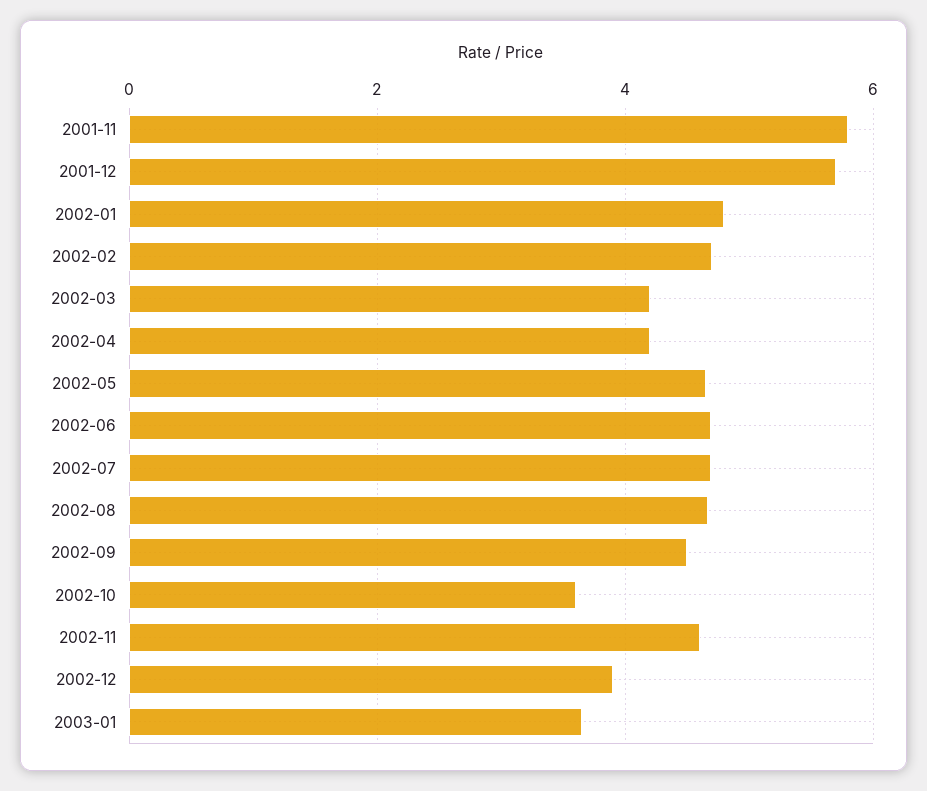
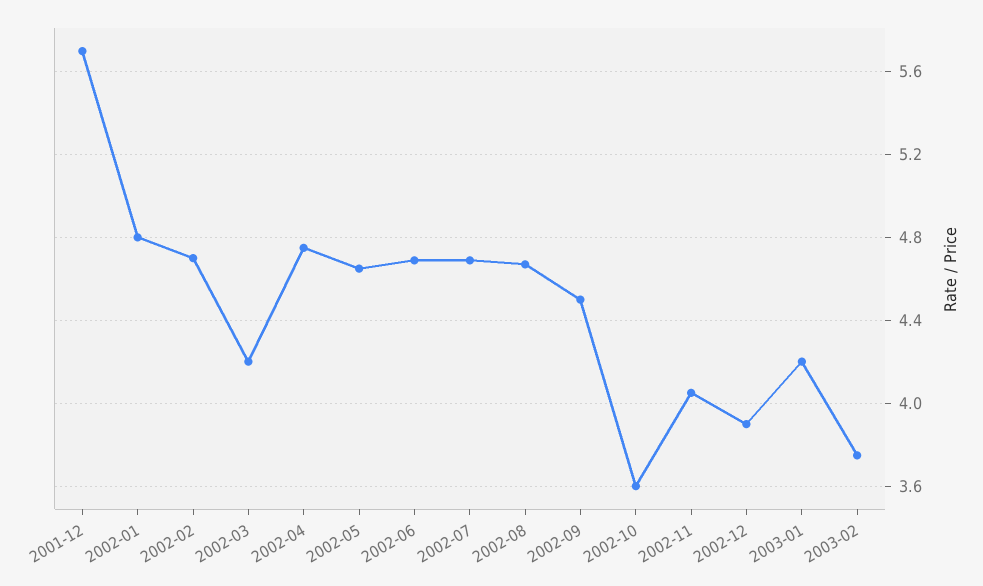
2001-11: 5.8 -> none
2002-04: 4.2 -> 4.75
2002-11: 4.6 -> 4.05
2003-01: 3.6 -> 4.2
2003-02: none -> 3.75

